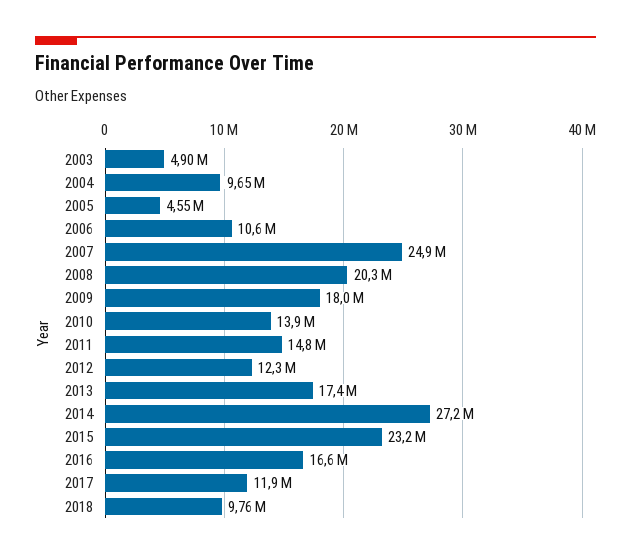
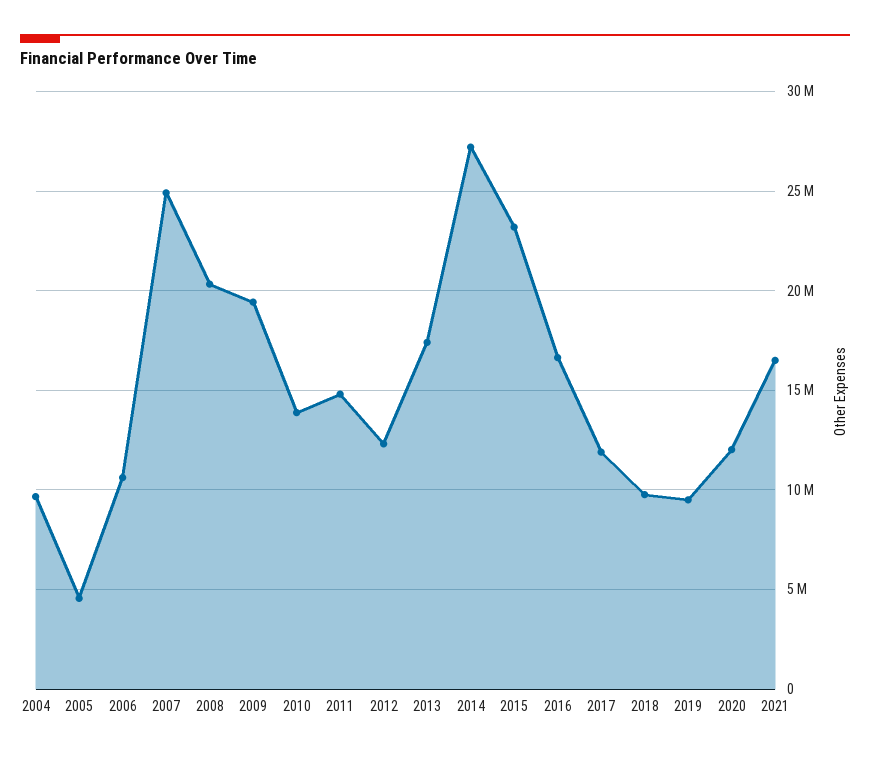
2003: 4900000 -> none
2009: 18000000 -> 19500000
2019: none -> 9500000
2020: none -> 12000000
2021: none -> 16500000

